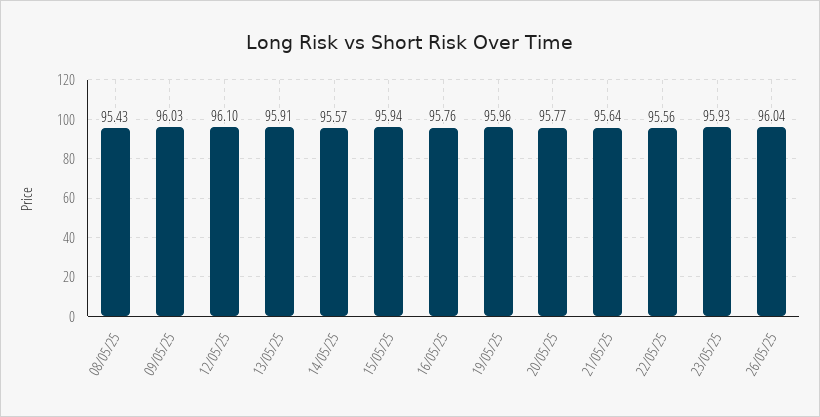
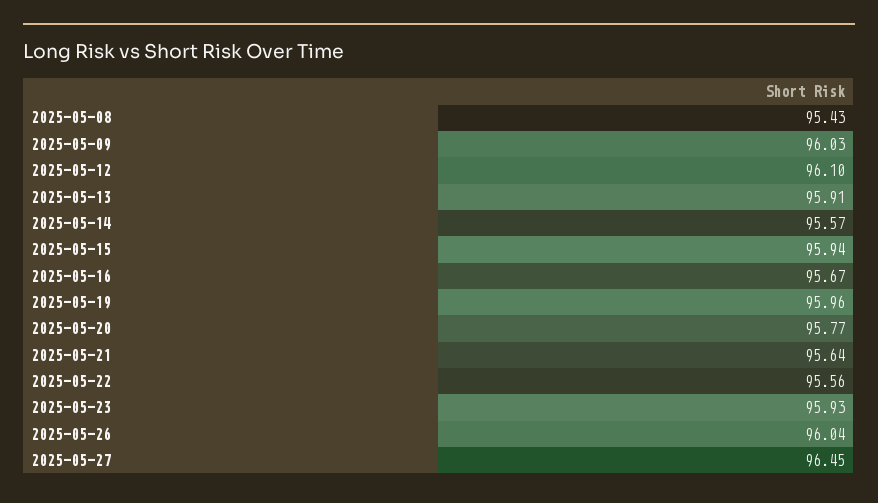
16/05/25: 95.76 -> 95.67
2025-05-27: none -> 96.45

